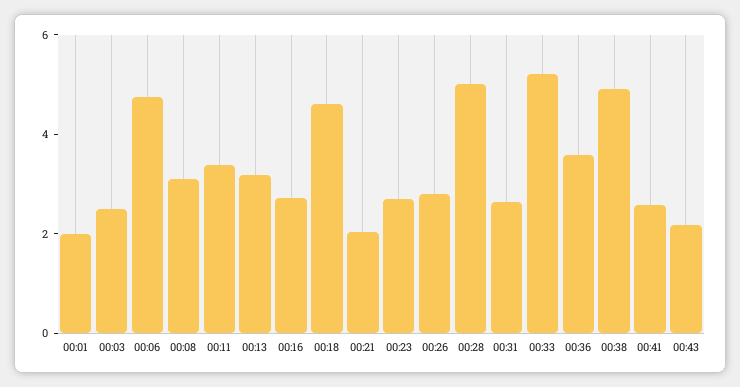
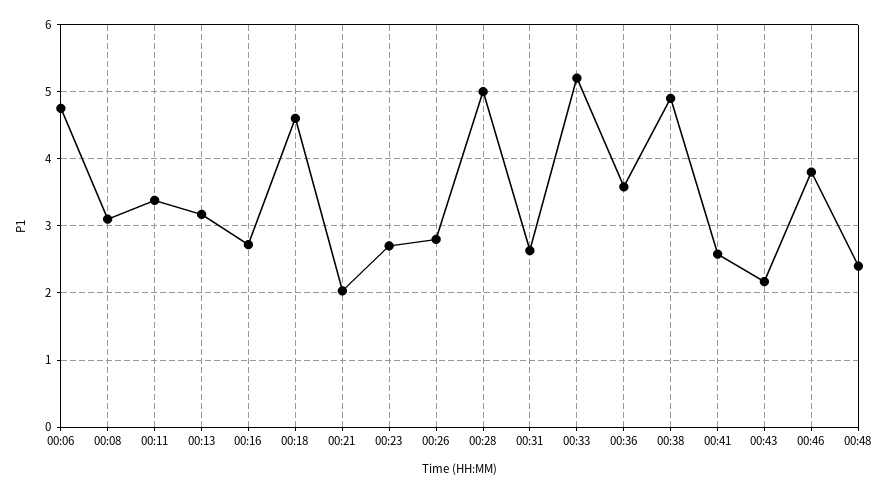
00:01: 2 -> none
00:03: 2.5 -> none
00:46: none -> 3.8
00:48: none -> 2.4

